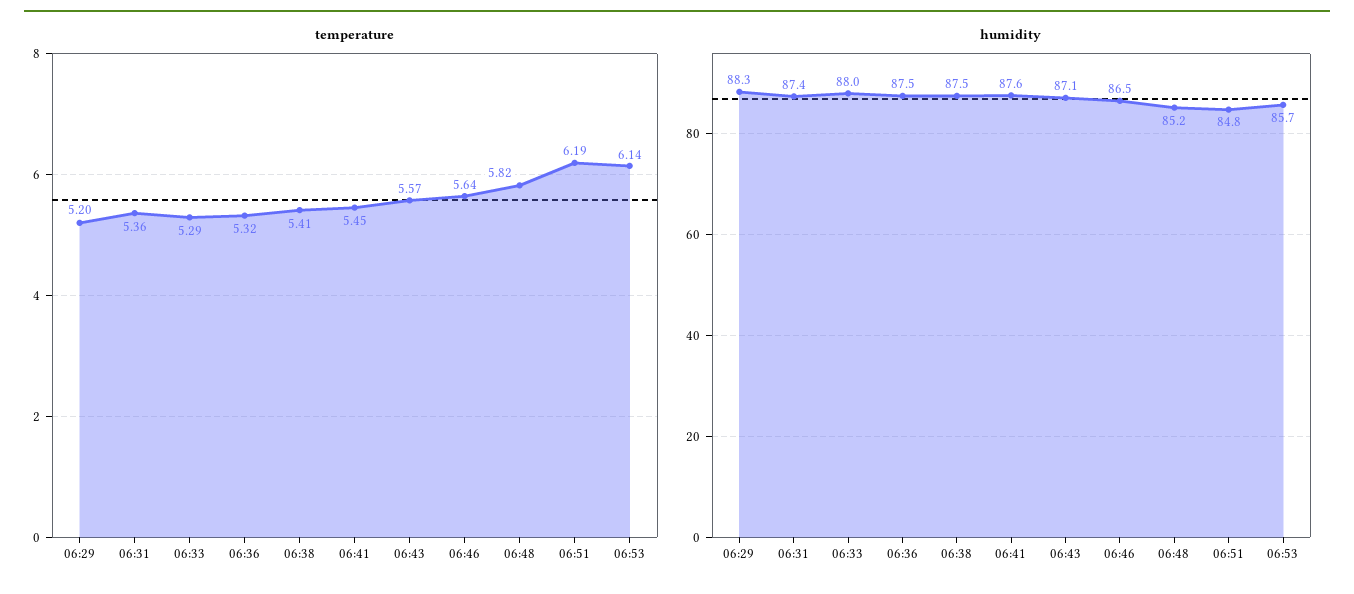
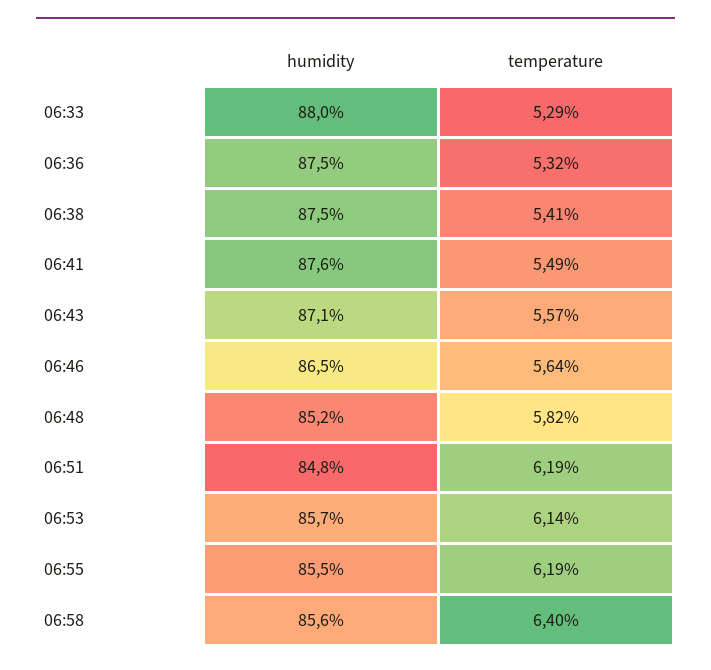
temperature, 06:29: 5.2 -> none
temperature, 06:31: 5.36 -> none
temperature, 06:41: 5.45 -> 5.49
humidity, 06:29: 88.3 -> none
humidity, 06:31: 87.4 -> none
humidity, 06:55: none -> 85.5
temperature, 06:55: none -> 6.19
humidity, 06:58: none -> 85.6
temperature, 06:58: none -> 6.4

